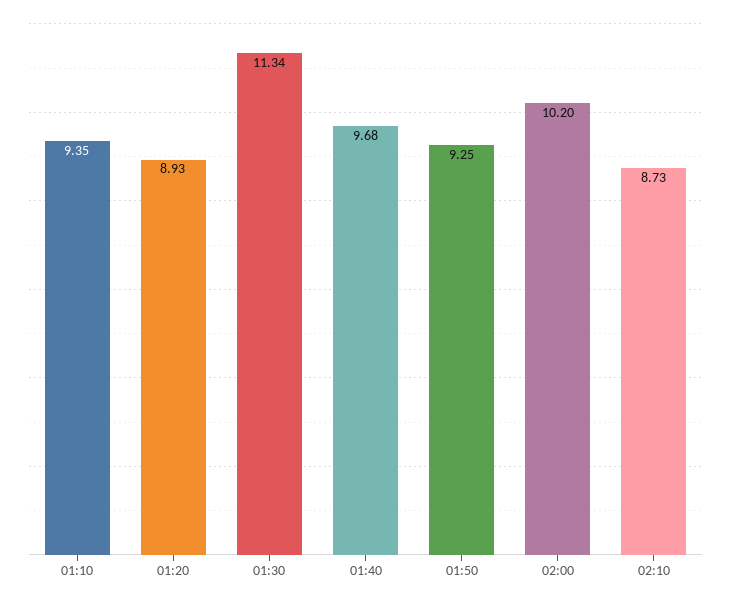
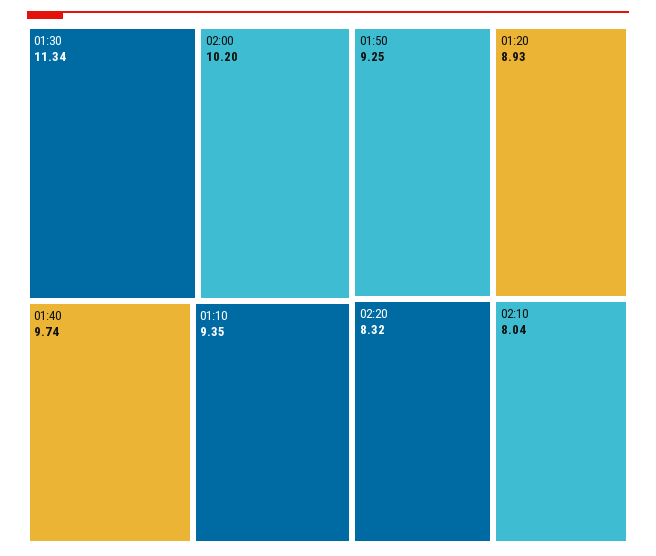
01:40: 9.68 -> 9.74
02:10: 8.73 -> 8.04
02:20: none -> 8.32

